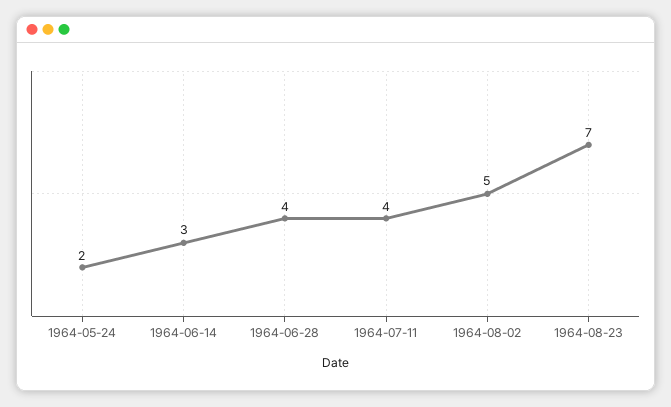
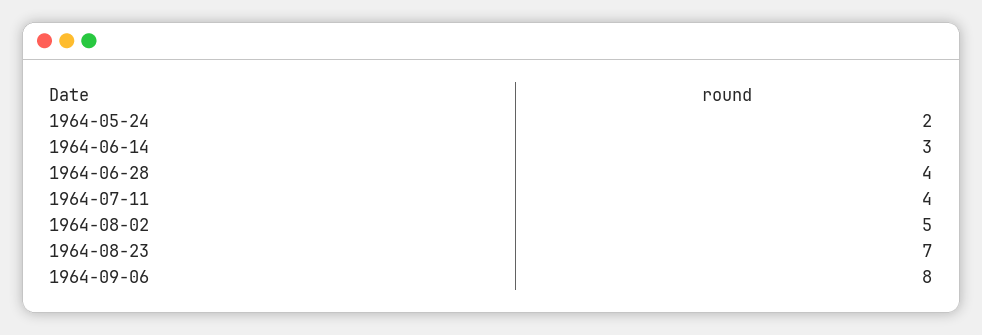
1964-09-06: none -> 8

